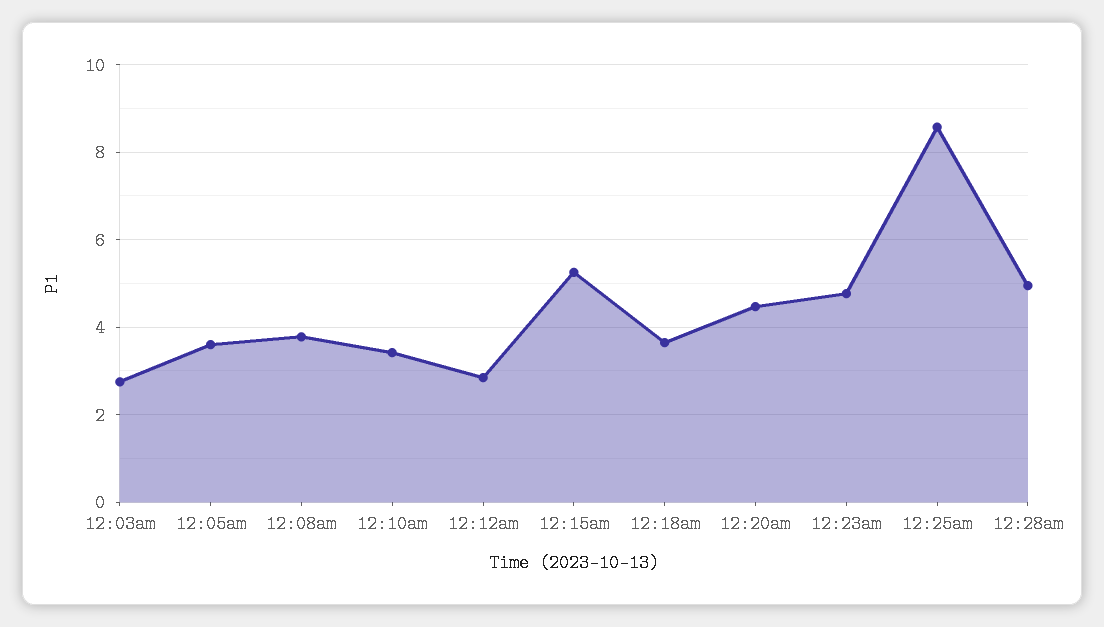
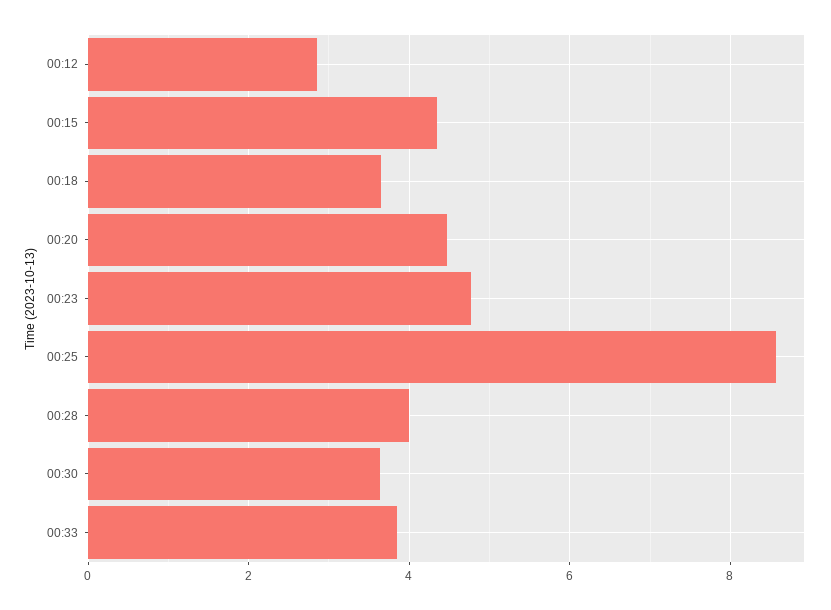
12:03am: 2.8 -> none
12:05am: 3.6 -> none
12:08am: 3.8 -> none
12:10am: 3.4 -> none
12:15am: 5.2 -> 4.4
12:28am: 5 -> 4
00:30: none -> 3.6
00:33: none -> 3.8

